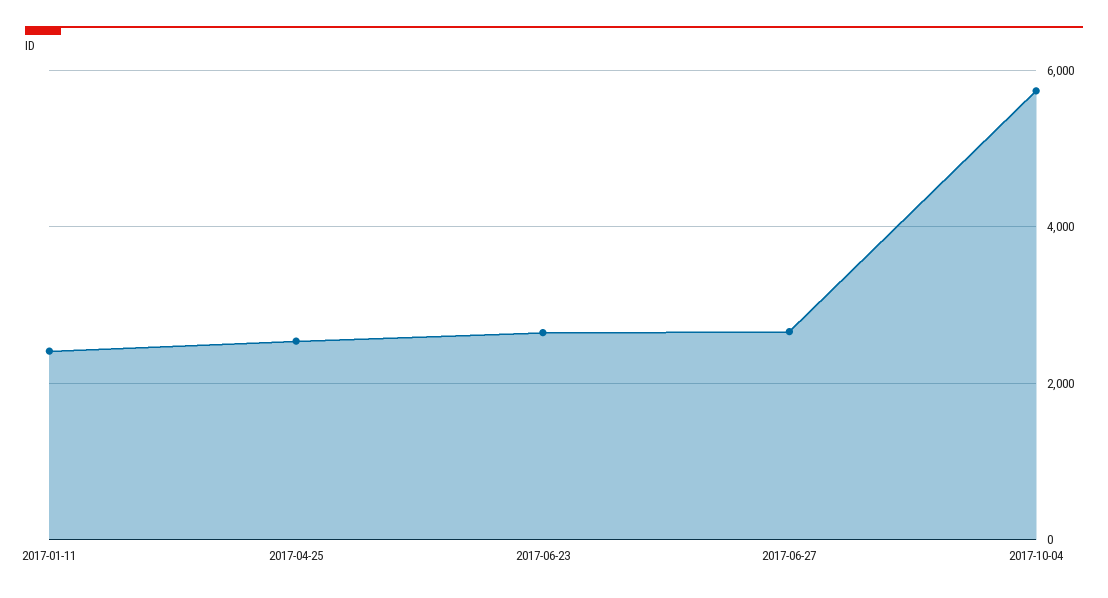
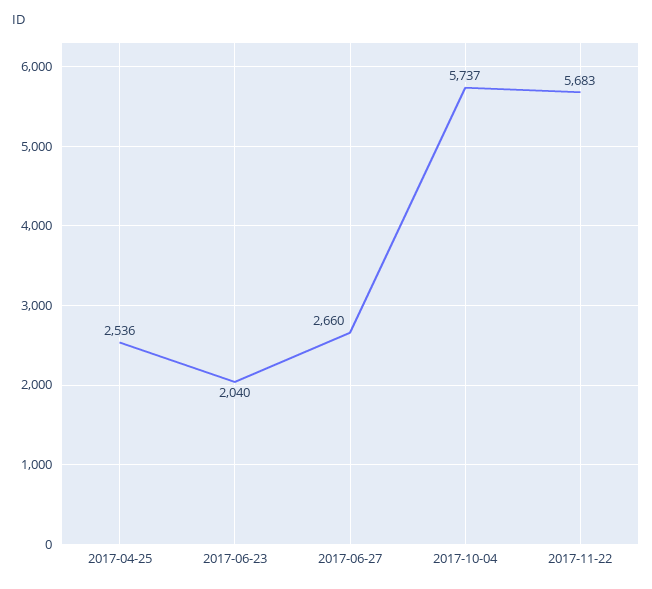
2017-01-11: 2400 -> none
2017-06-23: 2600 -> 2040
2017-11-22: none -> 5683

